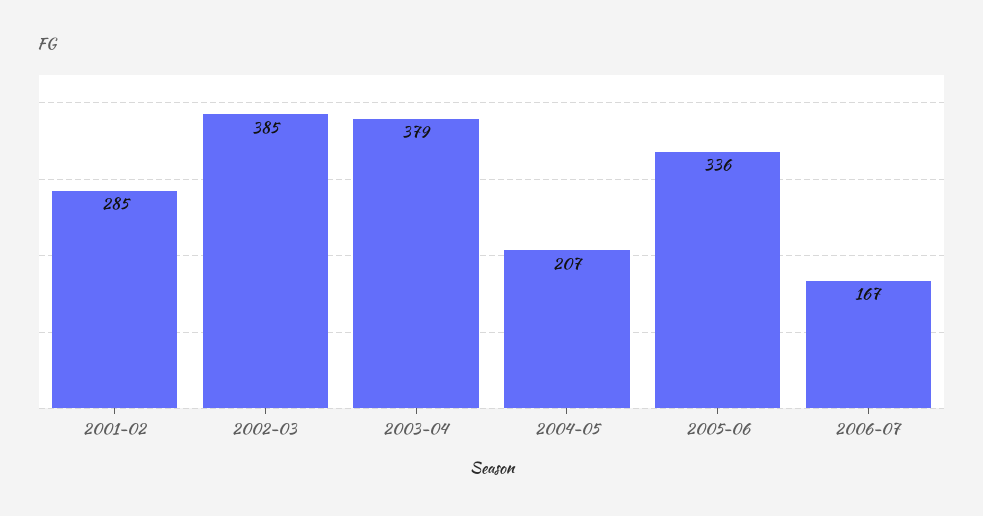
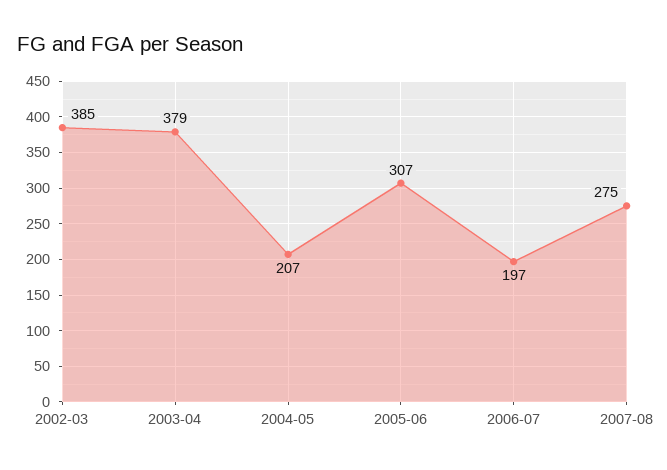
2001-02: 285 -> none
2005-06: 336 -> 307
2006-07: 167 -> 197
2007-08: none -> 275

